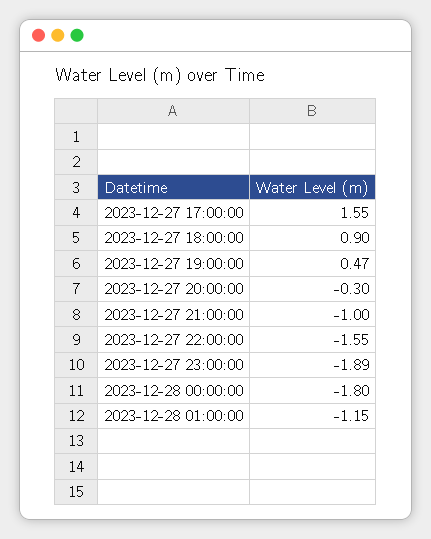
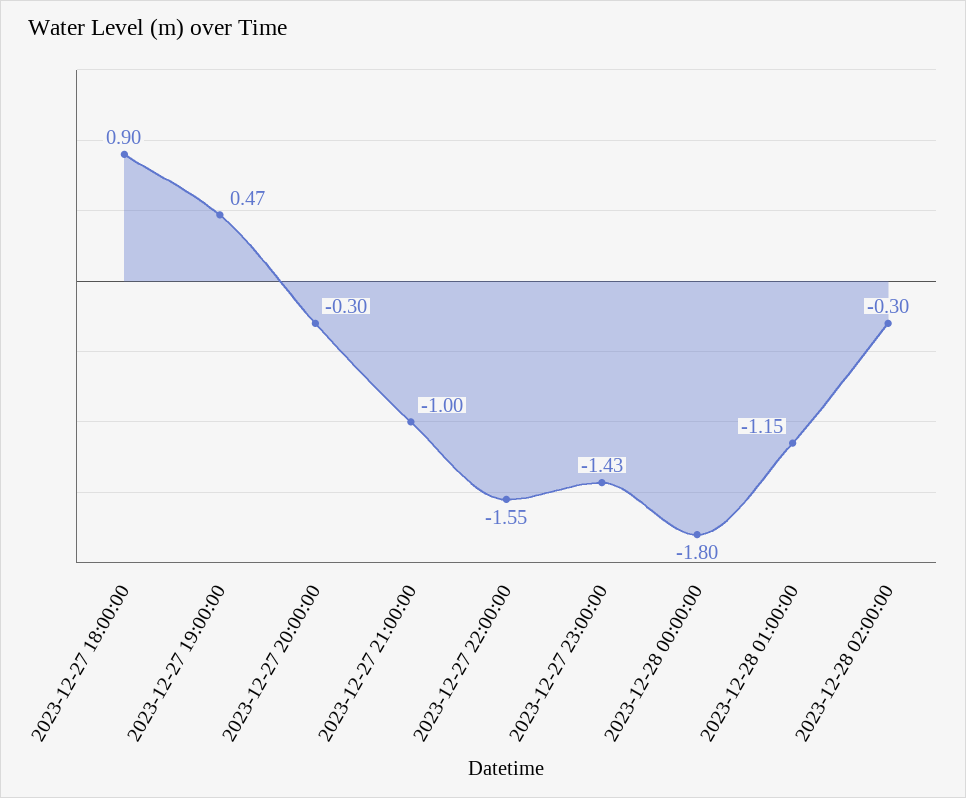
2023-12-27 17:00:00: 1.55 -> none
2023-12-27 23:00:00: -1.89 -> -1.43
2023-12-28 02:00:00: none -> -0.3

